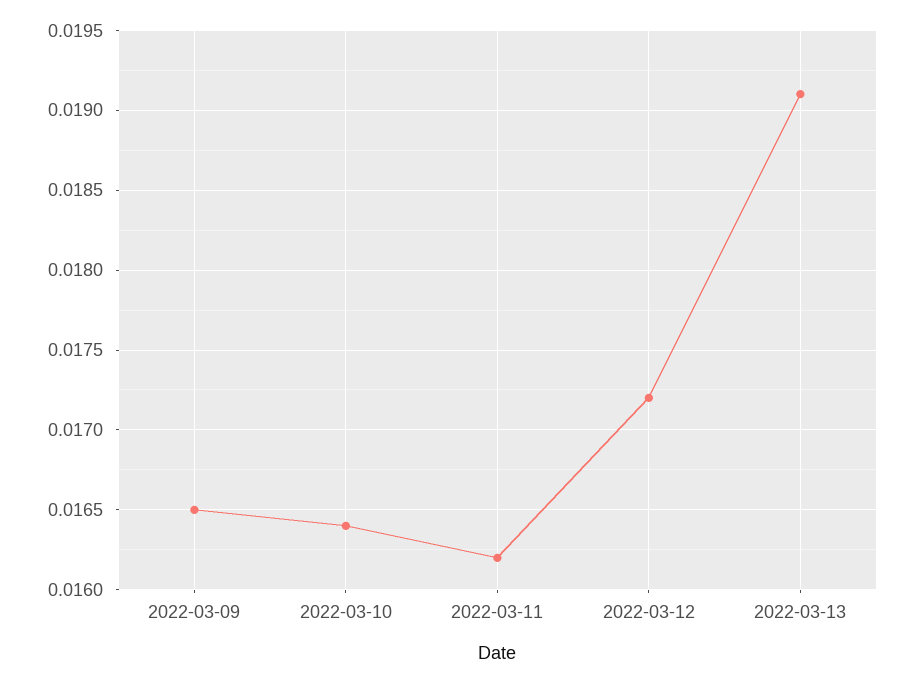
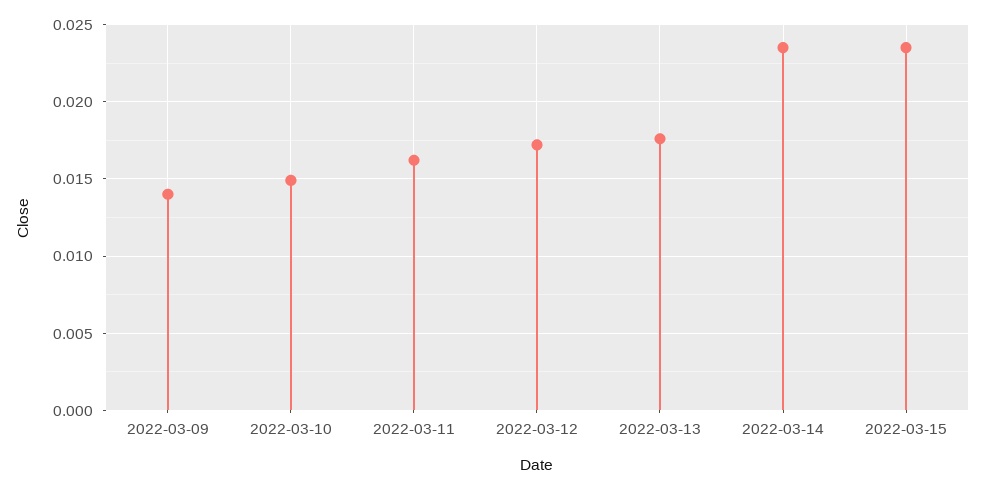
2022-03-09: 0.0165 -> 0.014
2022-03-10: 0.0164 -> 0.015
2022-03-13: 0.0191 -> 0.0175
2022-03-14: none -> 0.0235
2022-03-15: none -> 0.0235

